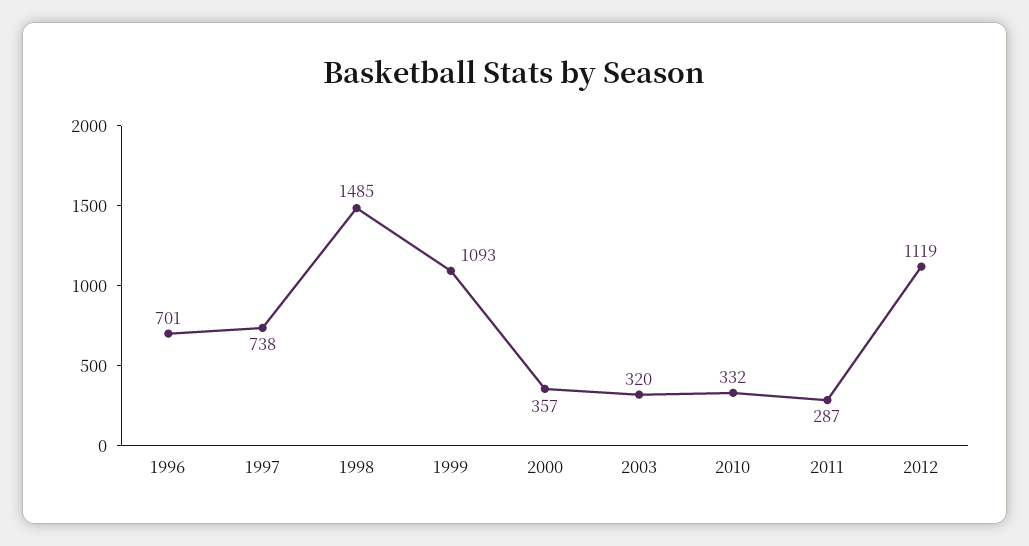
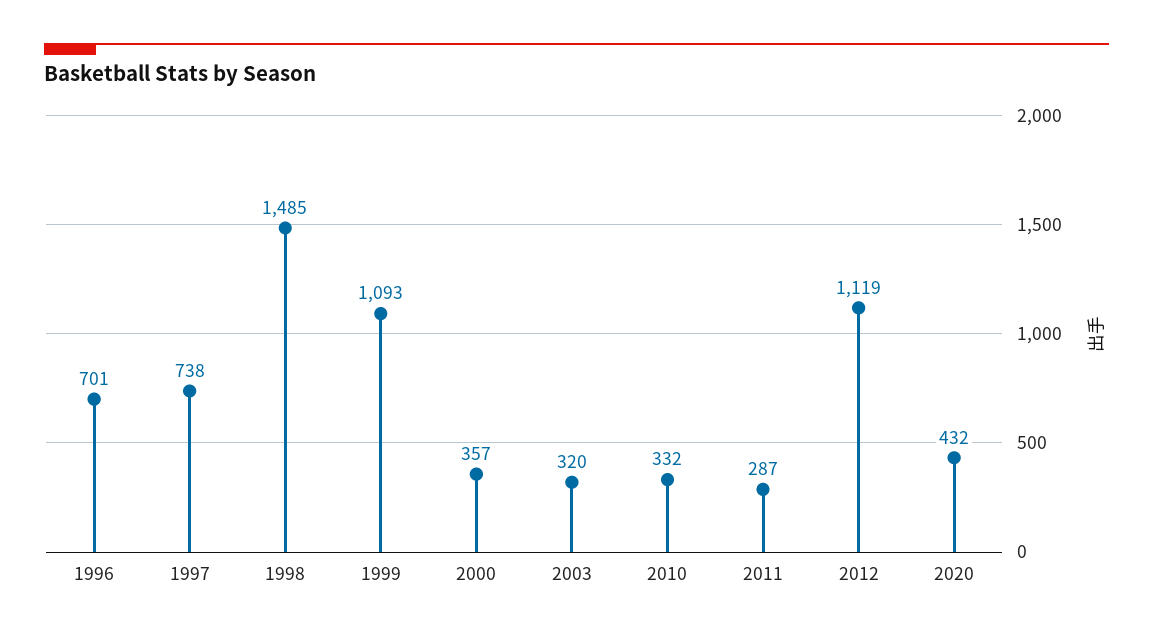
2020: none -> 432

